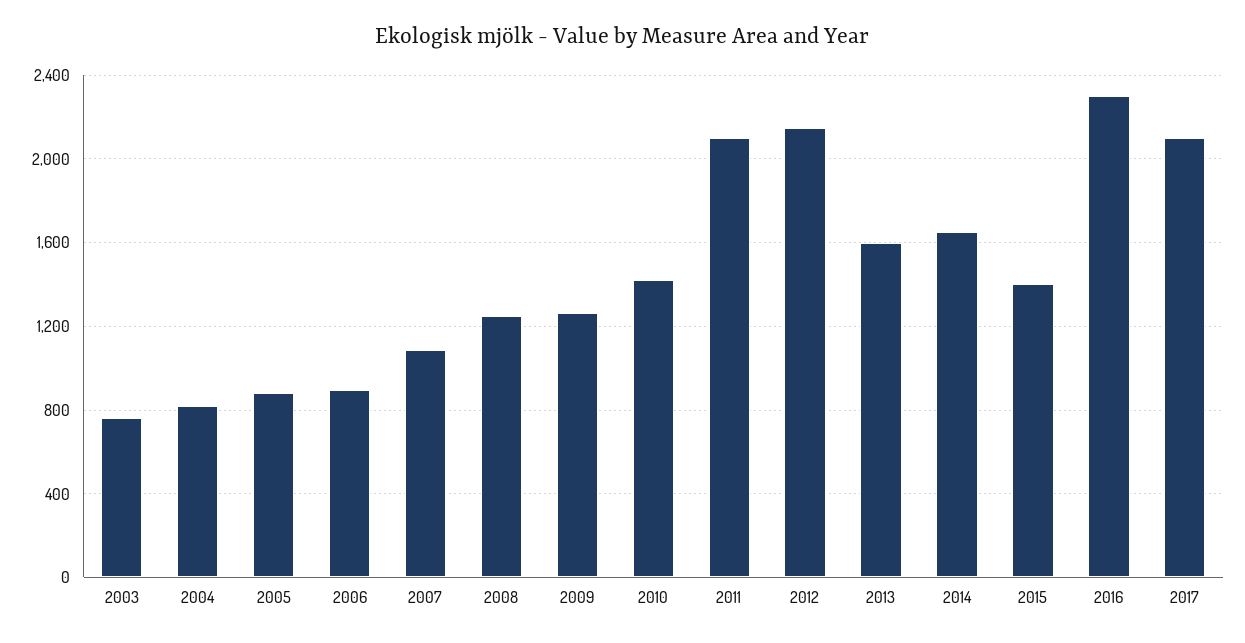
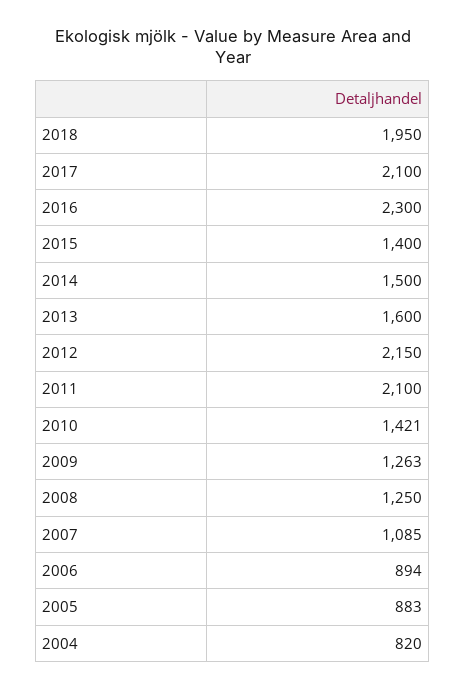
2003: 750 -> none
2014: 1650 -> 1500
2018: none -> 1950

